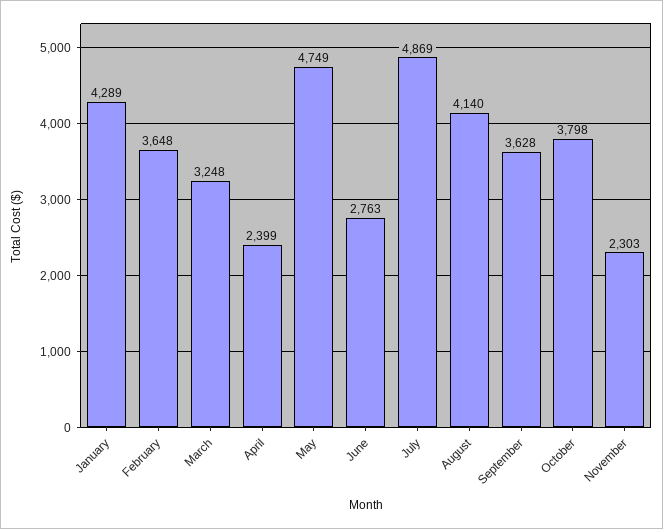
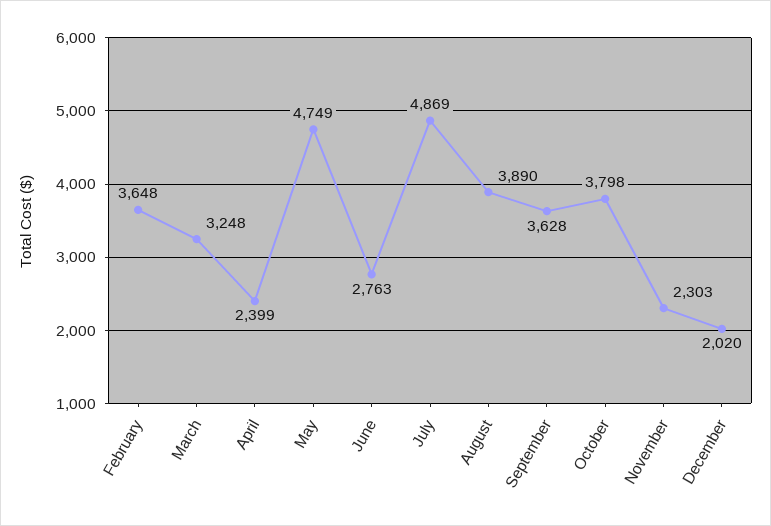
January: 4289 -> none
August: 4140 -> 3890
December: none -> 2020

